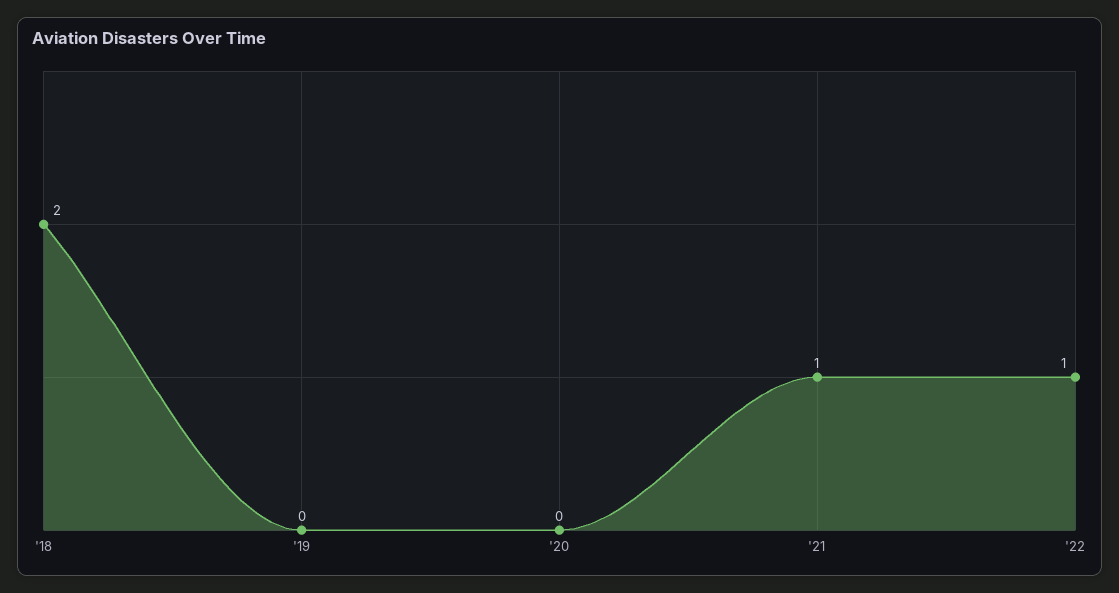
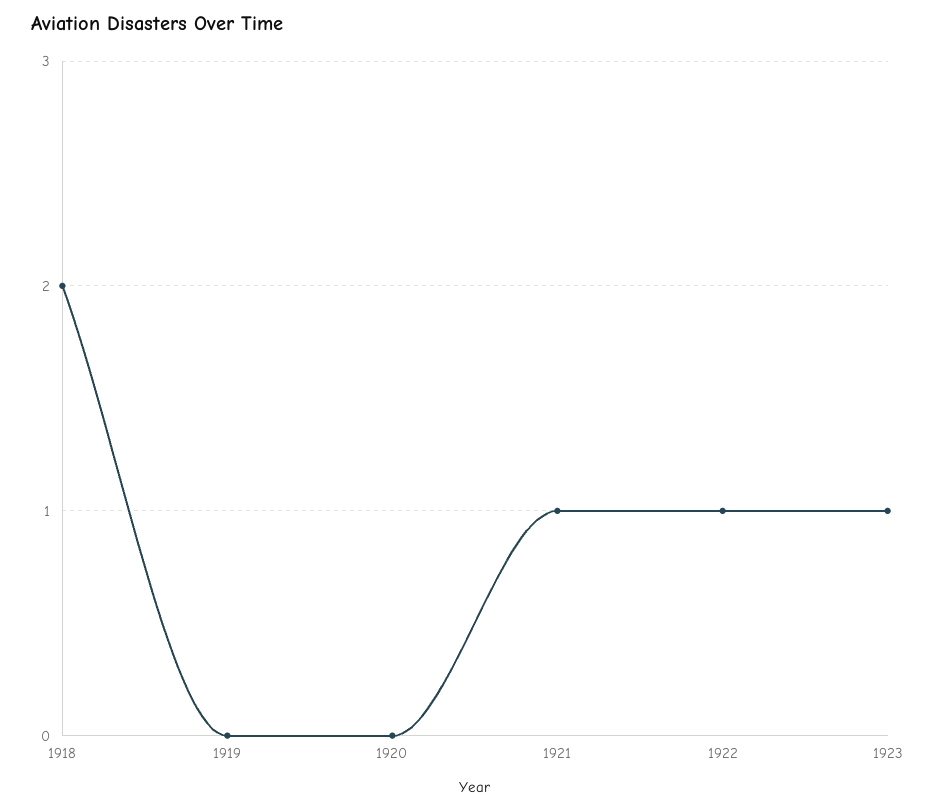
1923: none -> 1

